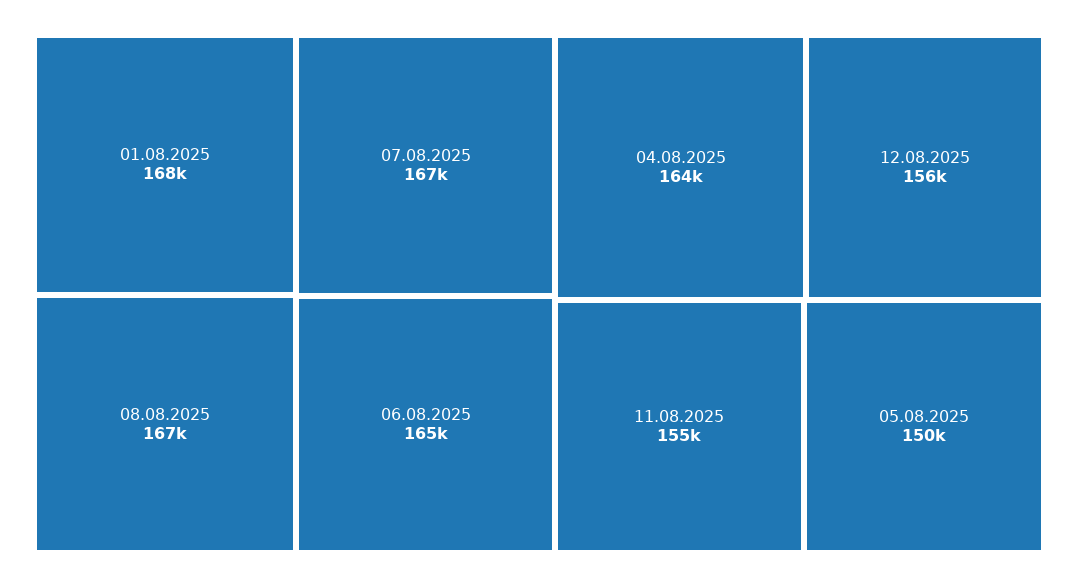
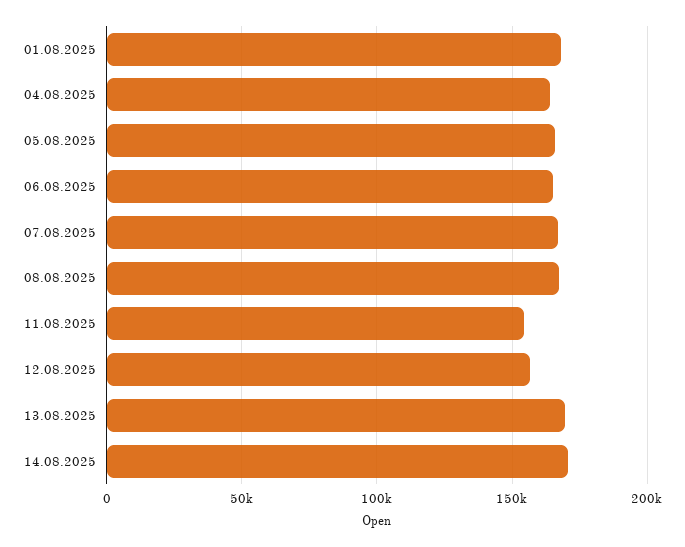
05.08.2025: 150000 -> 165000
13.08.2025: none -> 170000
14.08.2025: none -> 170000

